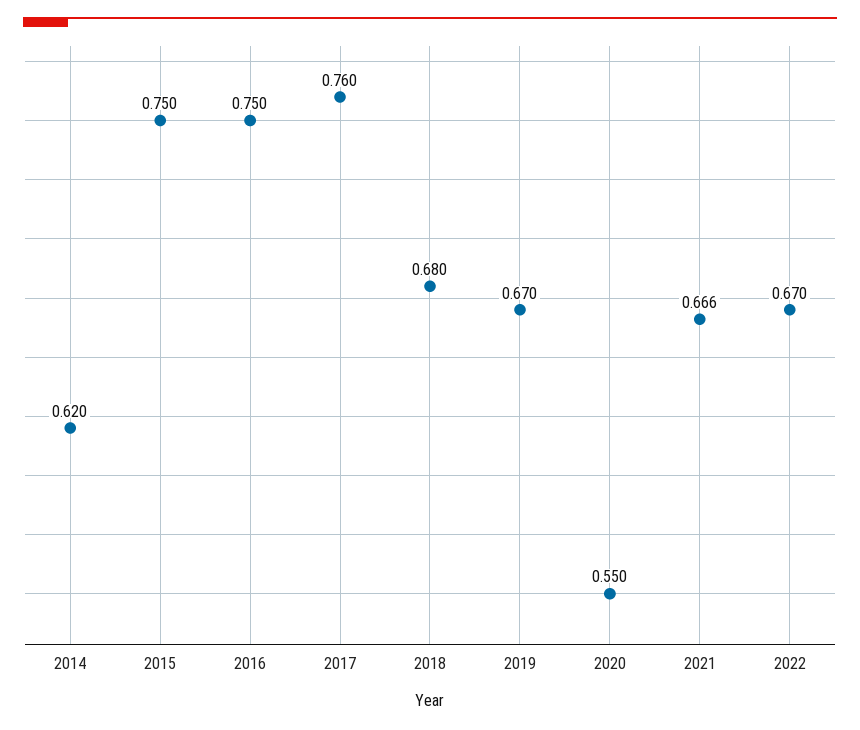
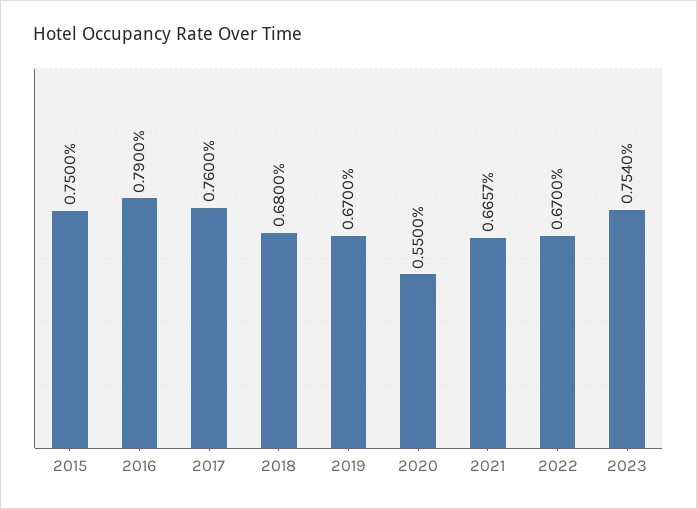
2014: 0.62 -> none
2016: 0.75 -> 0.79
2023: none -> 0.754

